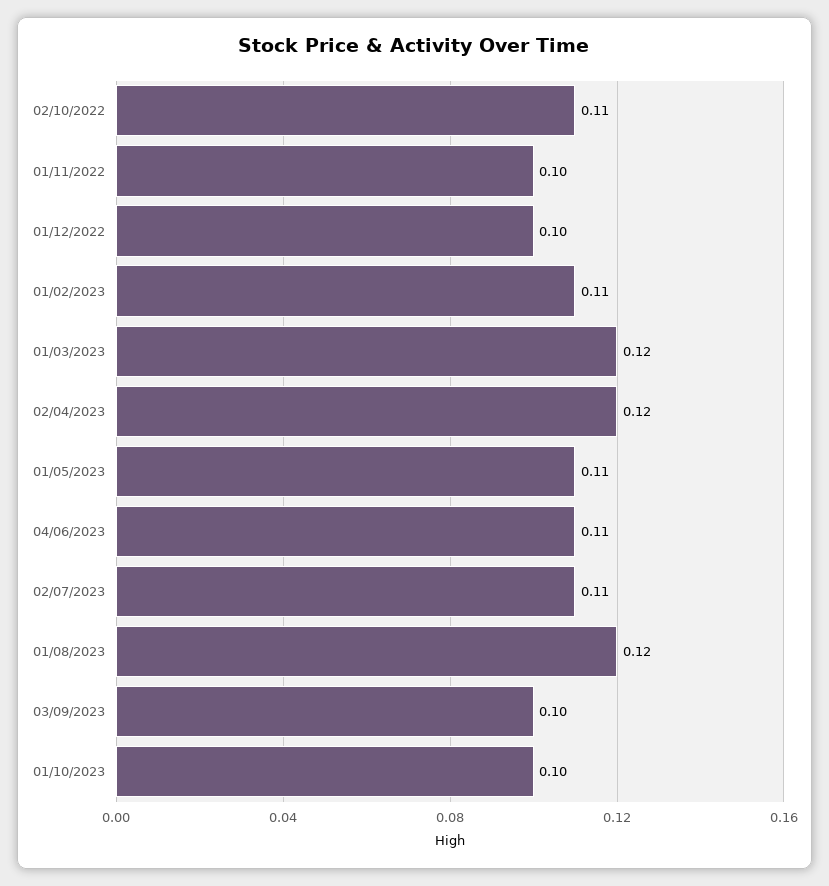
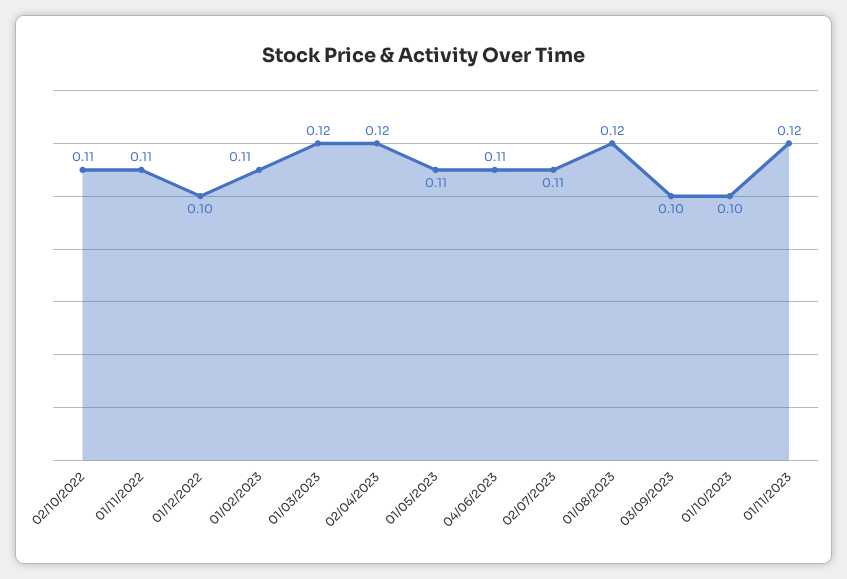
01/11/2022: 0.1 -> 0.11
01/11/2023: none -> 0.12

